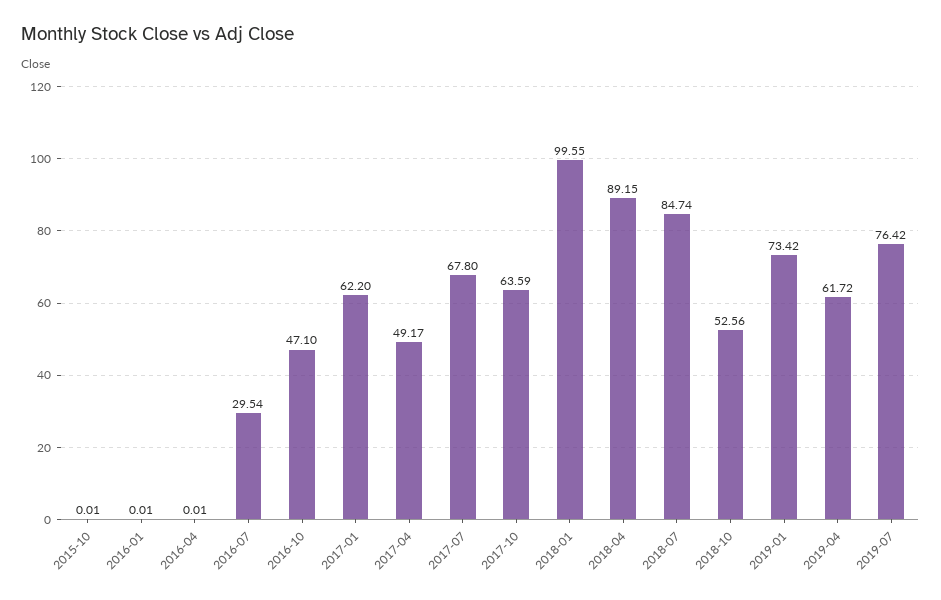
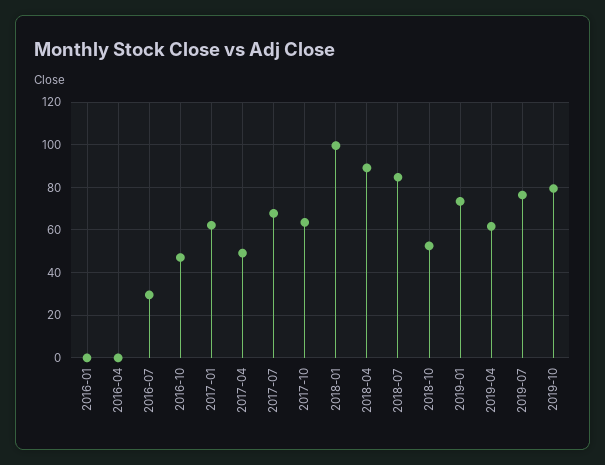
2015-10: 0.01 -> none
2019-10: none -> 80

